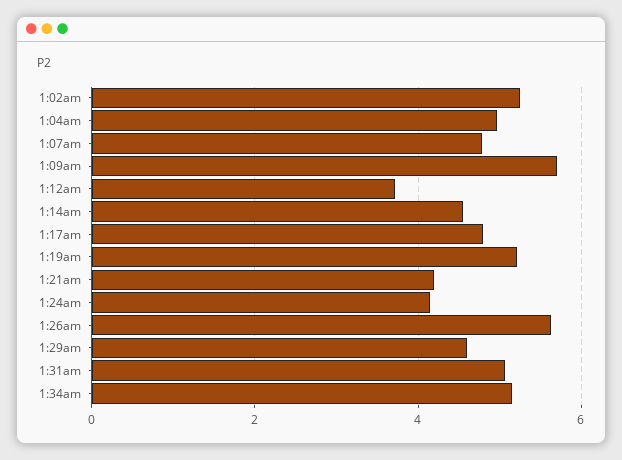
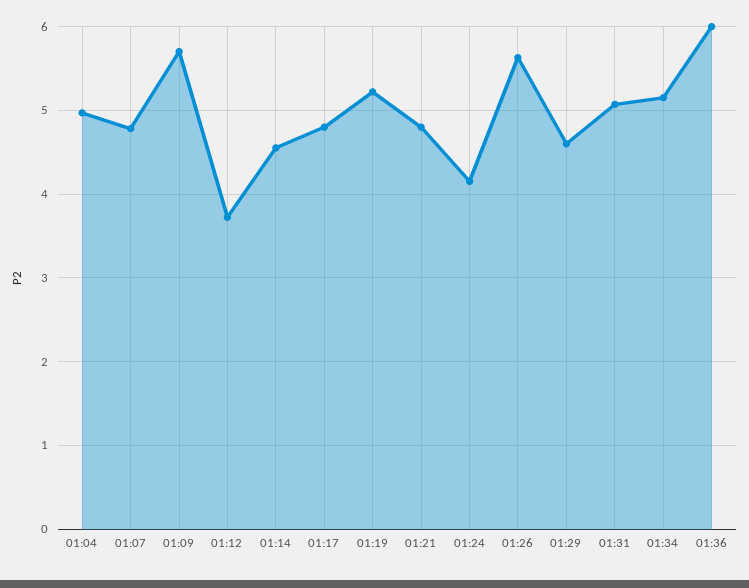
1:02am: 5.2 -> none
1:21am: 4.2 -> 4.8
01:36: none -> 6

